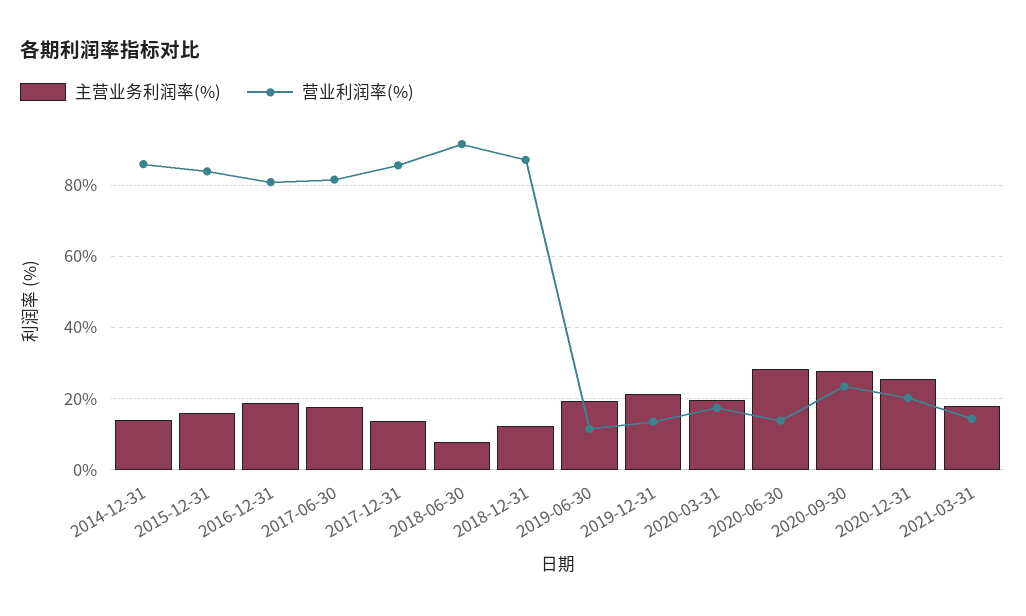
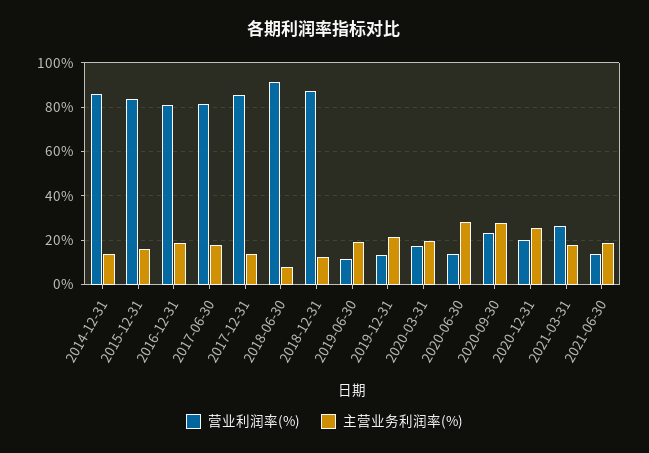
营业利润率(%), 2021-03-31: 14 -> 25
营业利润率(%), 2021-06-30: none -> 15
主营业务利润率(%), 2021-06-30: none -> 20

